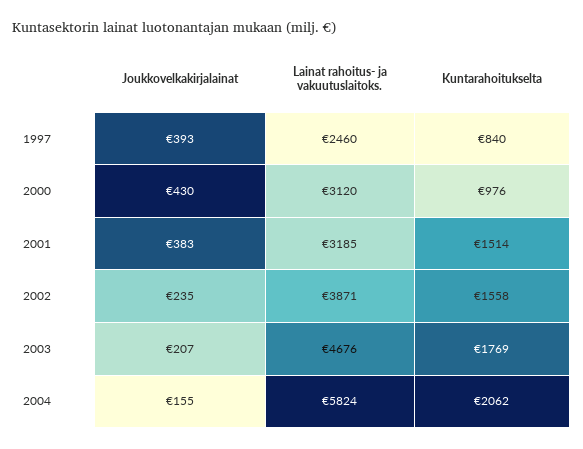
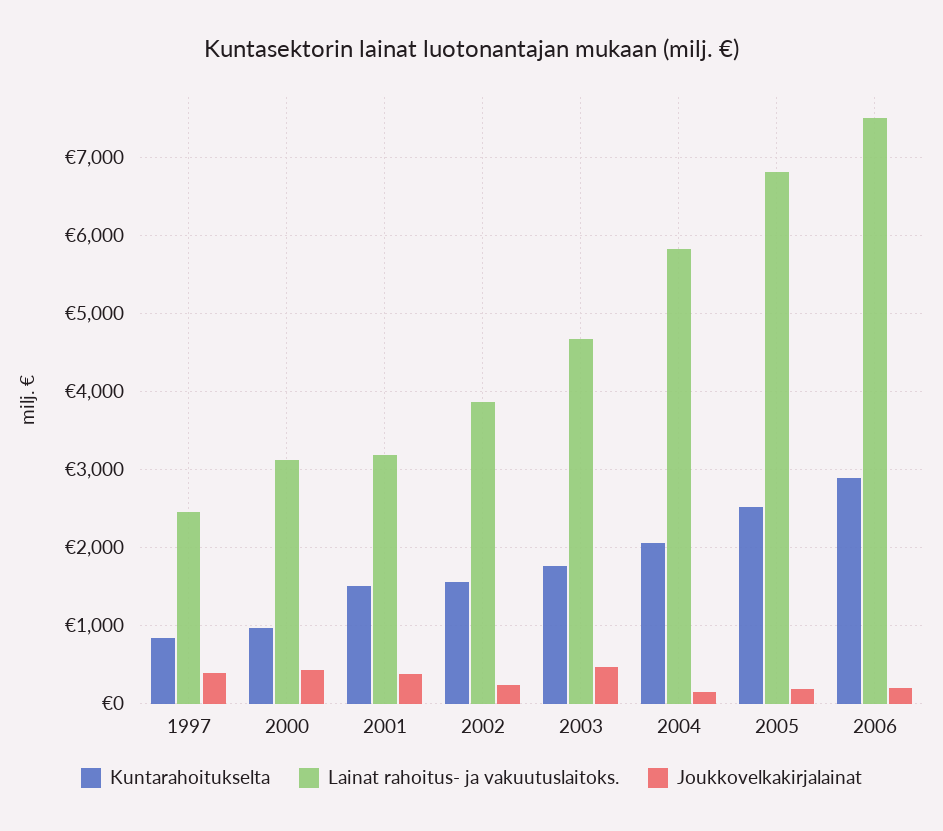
Joukkovelkakirjalainat, 2003: 207 -> 500
Kuntarahoitukselta, 2005: none -> 2500
Lainat rahoitus- ja vakuutuslaitoks., 2005: none -> 6800
Joukkovelkakirjalainat, 2005: none -> 200
Kuntarahoitukselta, 2006: none -> 2900
Lainat rahoitus- ja vakuutuslaitoks., 2006: none -> 7500
Joukkovelkakirjalainat, 2006: none -> 200

